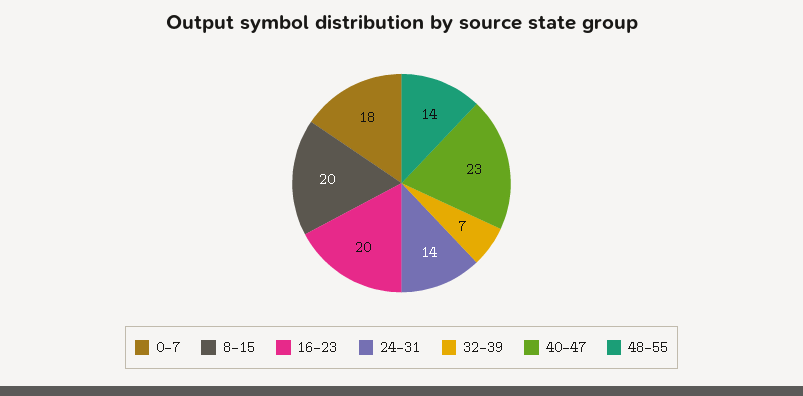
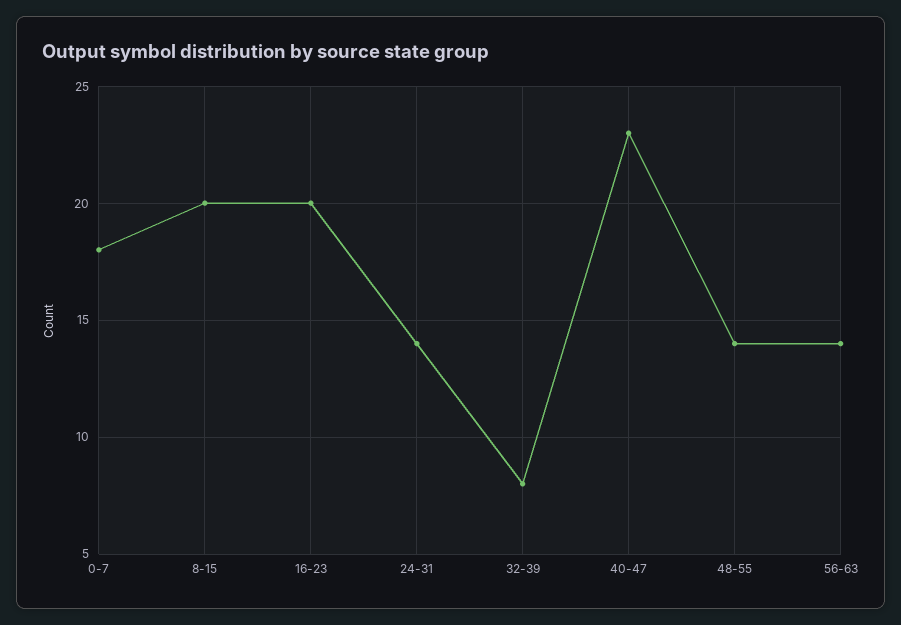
32-39: 7 -> 8
56-63: none -> 14

